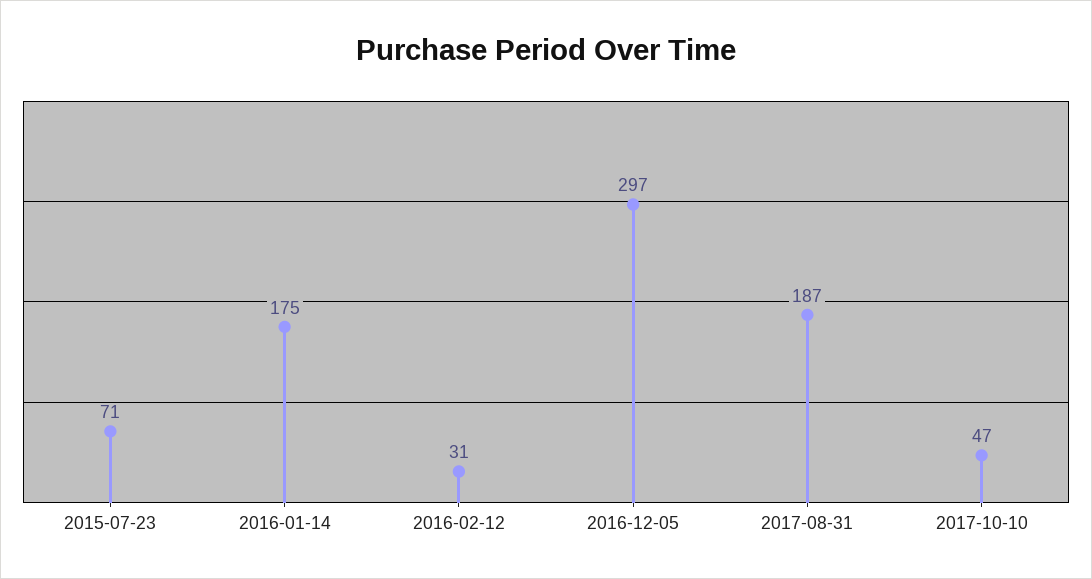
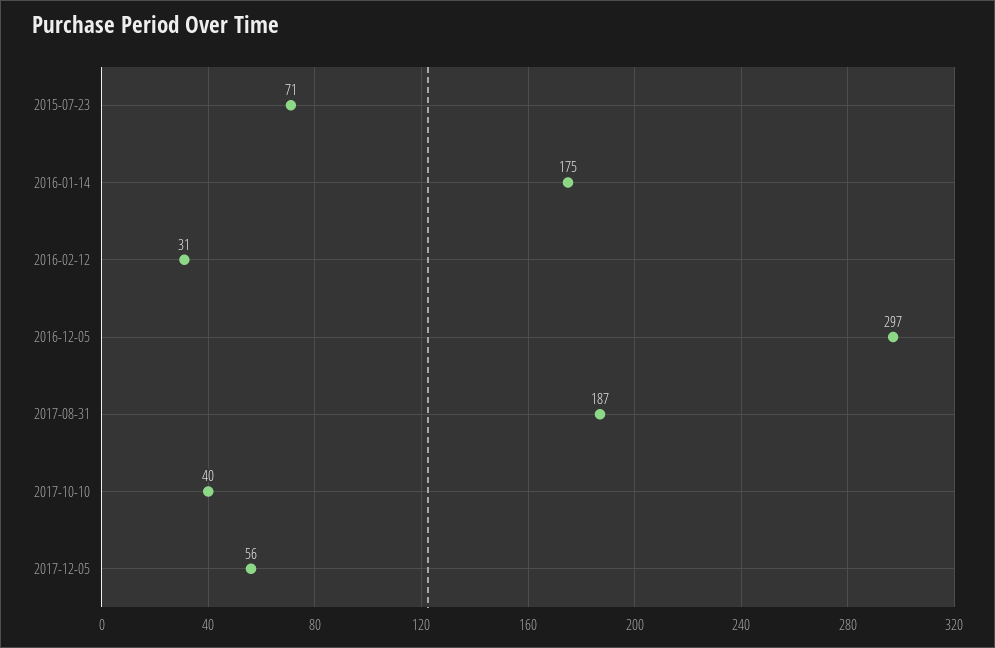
2017-10-10: 47 -> 40
2017-12-05: none -> 56

